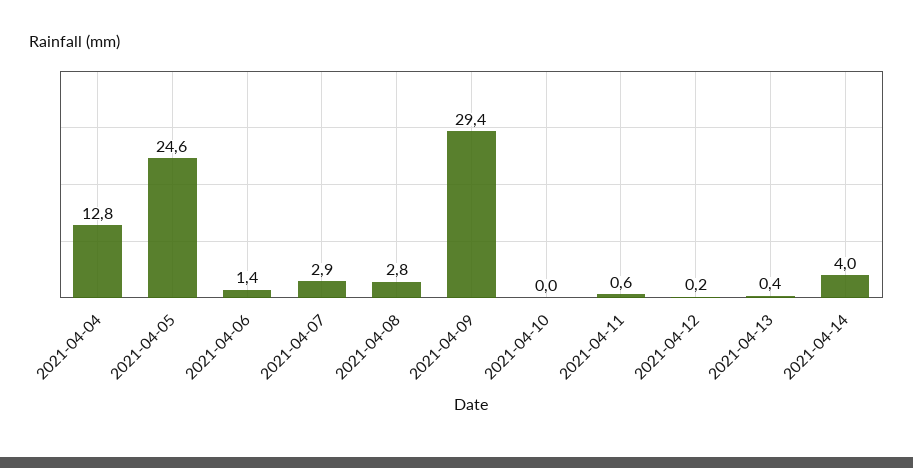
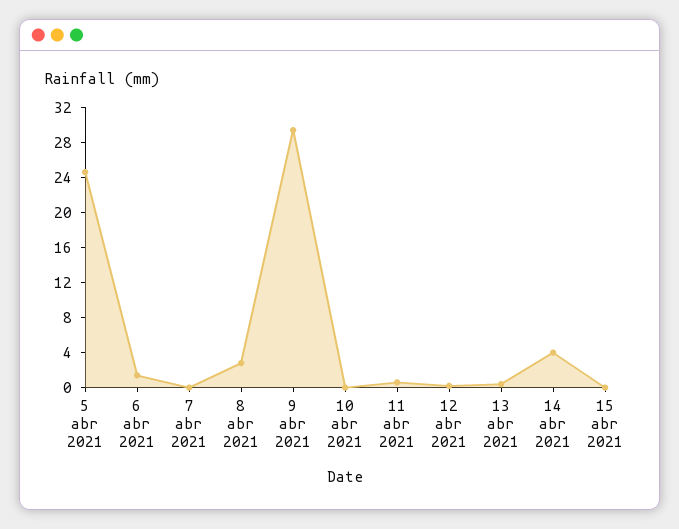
2021-04-04: 12.8 -> none
2021-04-07: 2.9 -> 0
15 abr 2021: none -> 0

